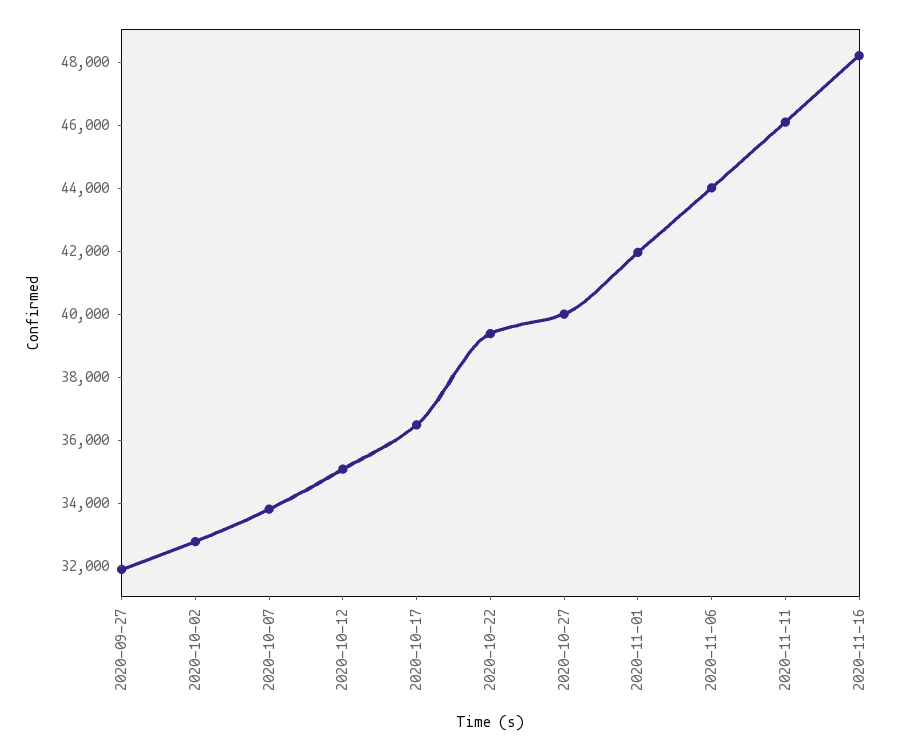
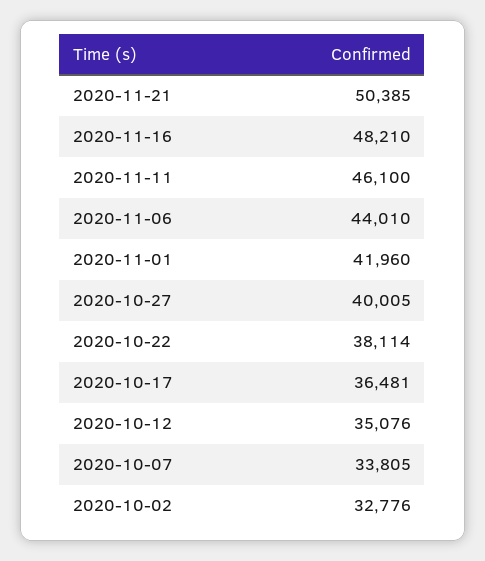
2020-09-27: 32000 -> none
2020-10-22: 39500 -> 38114
2020-11-21: none -> 50385

